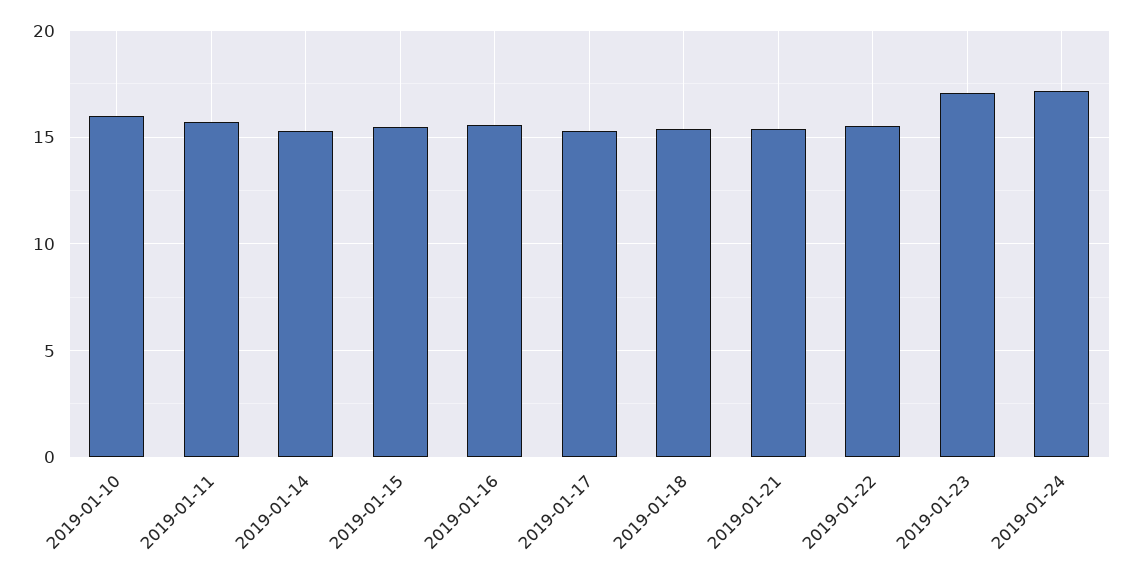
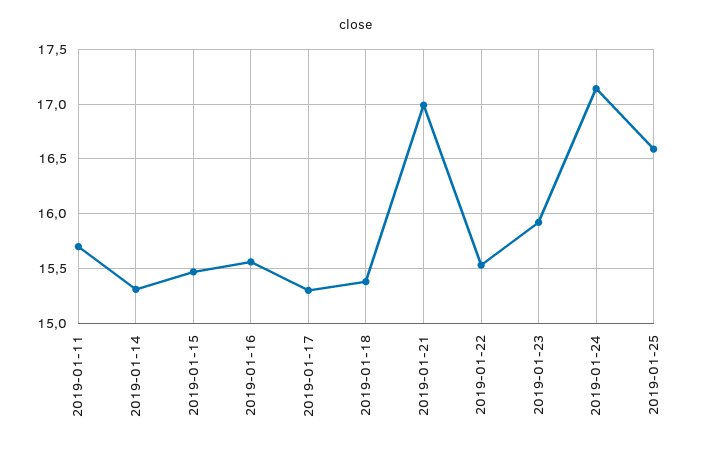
2019-01-10: 16 -> none
2019-01-21: 15.5 -> 17
2019-01-23: 17 -> 15.9
2019-01-25: none -> 16.6

